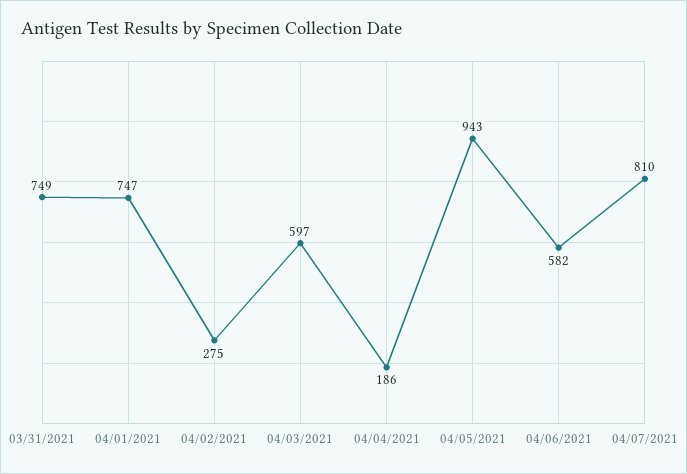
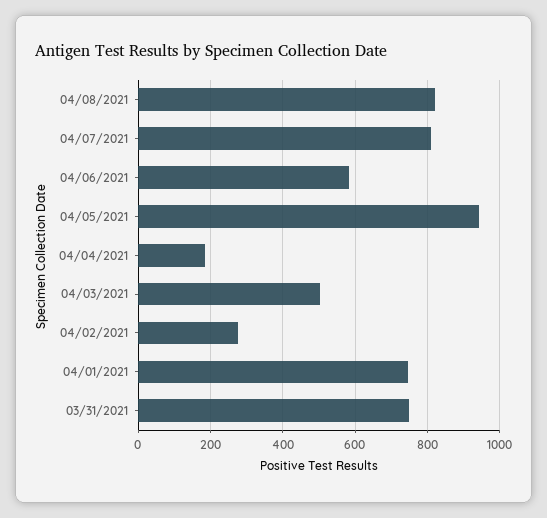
04/03/2021: 597 -> 500
04/08/2021: none -> 820

